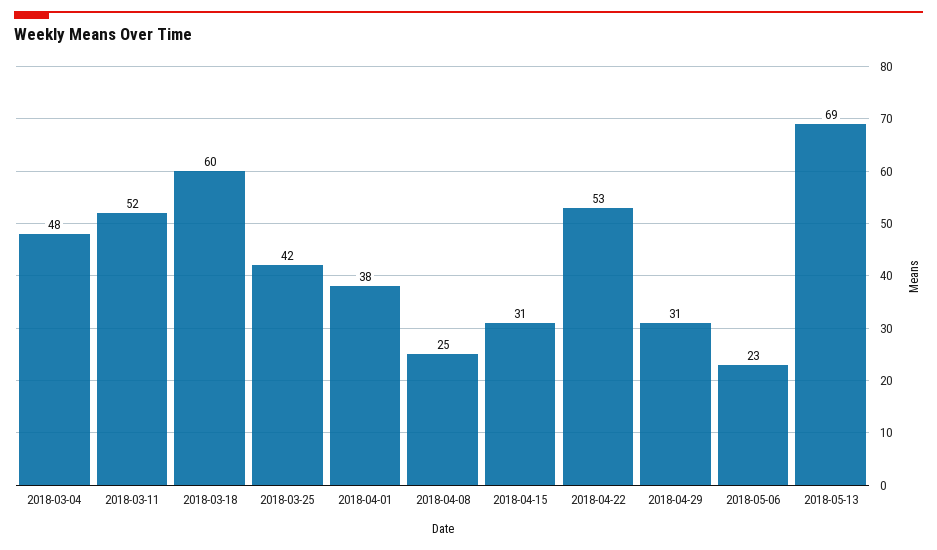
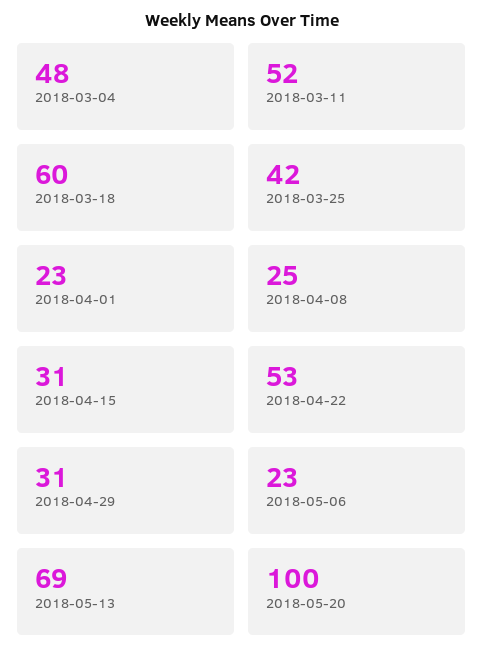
2018-04-01: 38 -> 23
2018-05-20: none -> 100

